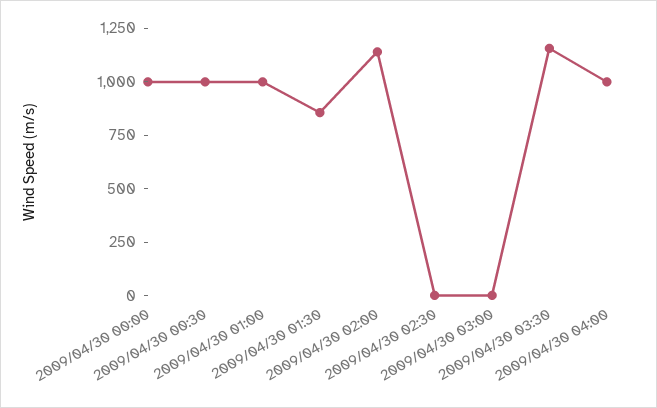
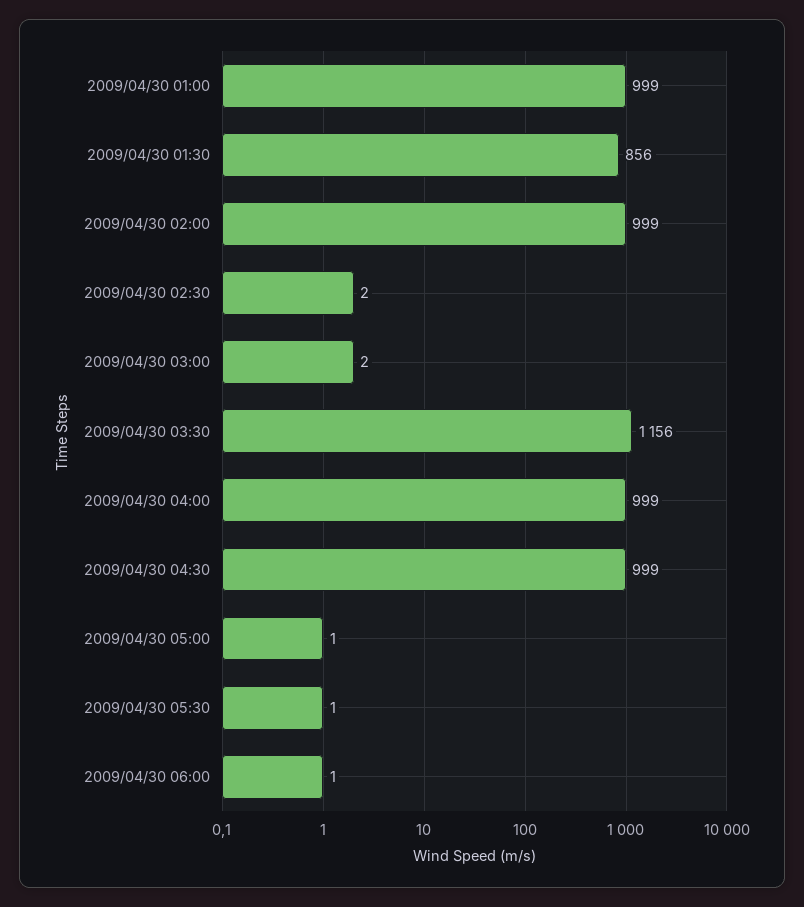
2009/04/30 00:00: 1000 -> none
2009/04/30 00:30: 1000 -> none
2009/04/30 02:00: 1150 -> 999
2009/04/30 04:30: none -> 999
2009/04/30 05:00: none -> 1
2009/04/30 05:30: none -> 1
2009/04/30 06:00: none -> 1

